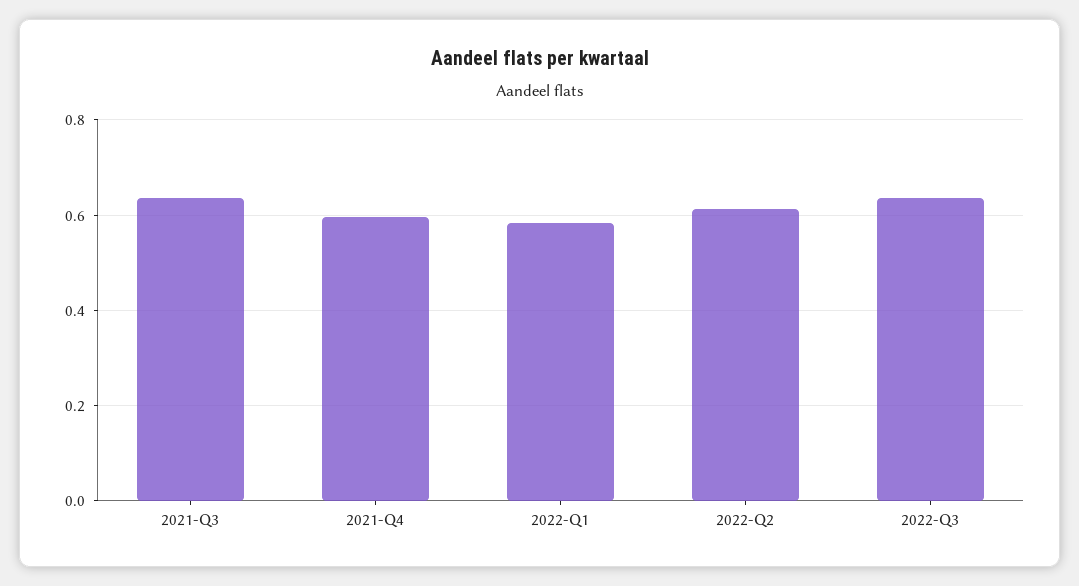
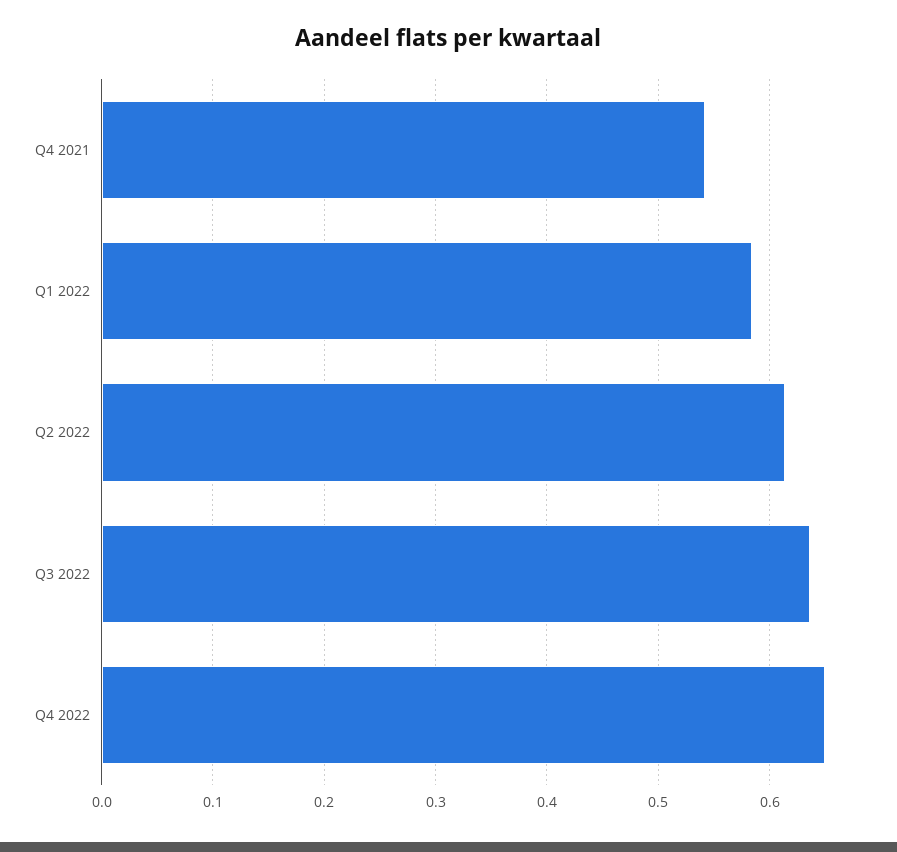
2021-Q3: 0.64 -> none
2021-Q4: 0.6 -> 0.54
Q4 2022: none -> 0.65

